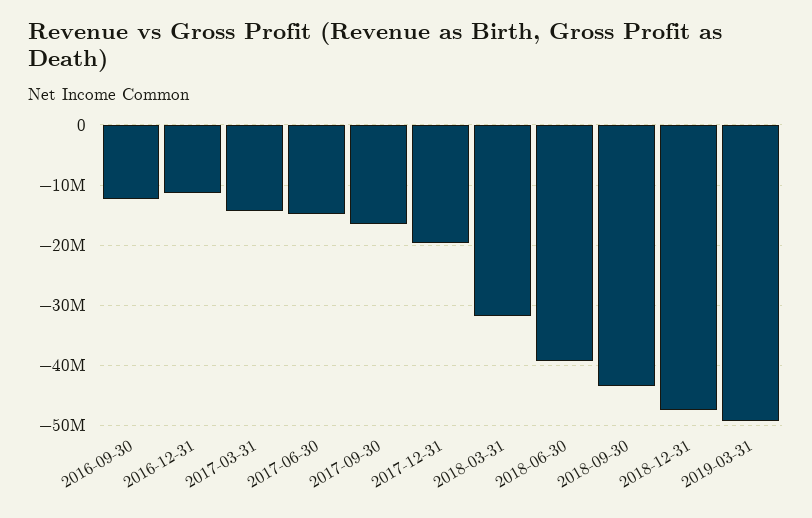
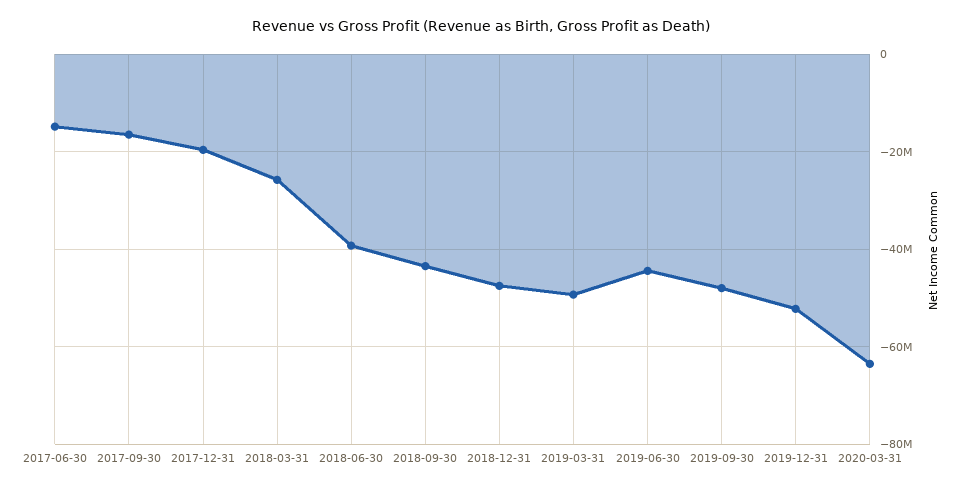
2016-09-30: -12000000 -> none
2016-12-31: -11000000 -> none
2017-03-31: -14000000 -> none
2018-03-31: -32000000 -> -26000000
2019-06-30: none -> -44000000
2019-09-30: none -> -48000000
2019-12-31: none -> -52000000
2020-03-31: none -> -64000000

